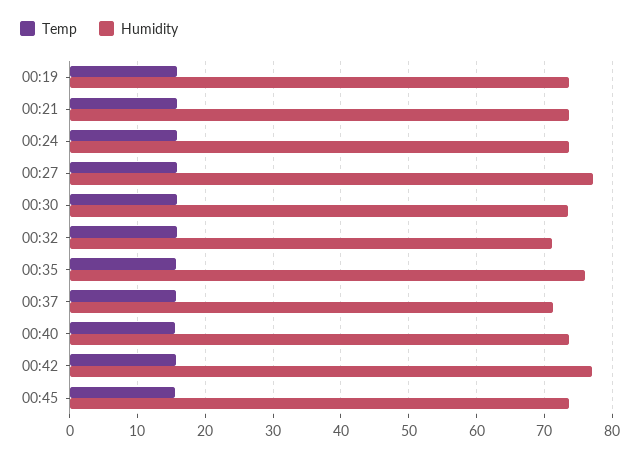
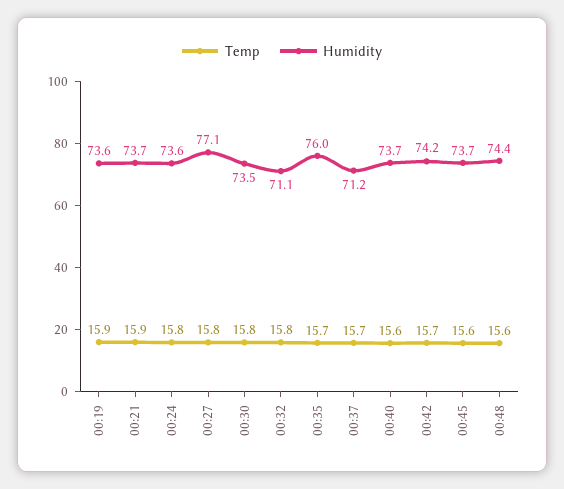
Humidity, 00:42: 77 -> 74.2
Temp, 00:48: none -> 15.6
Humidity, 00:48: none -> 74.4

